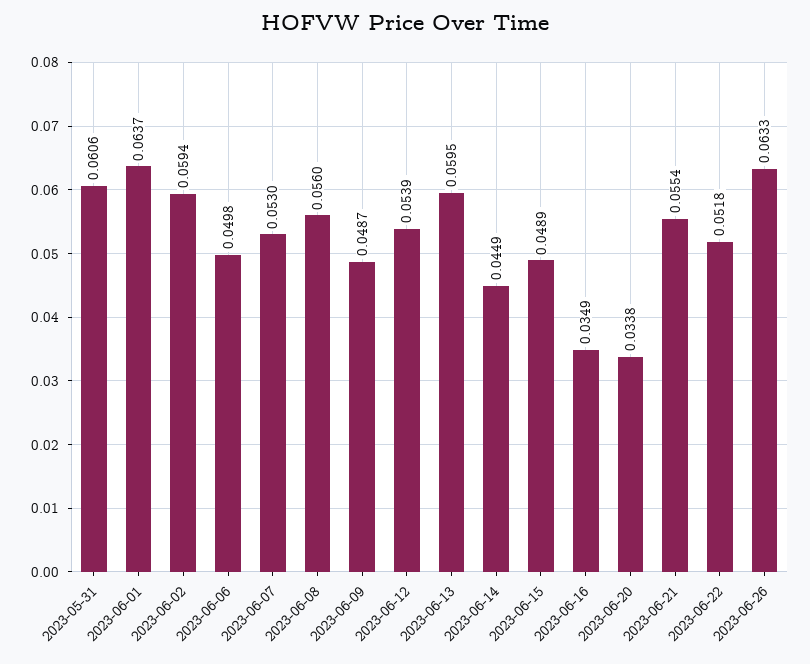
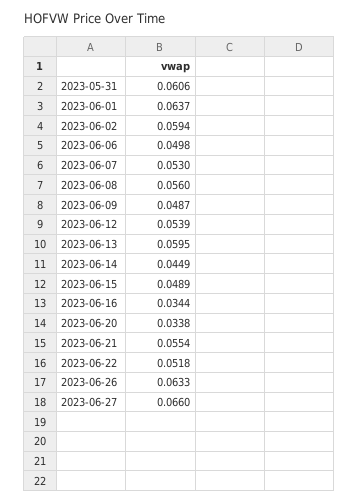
2023-06-16: 0.0349 -> 0.0344
2023-06-27: none -> 0.066

